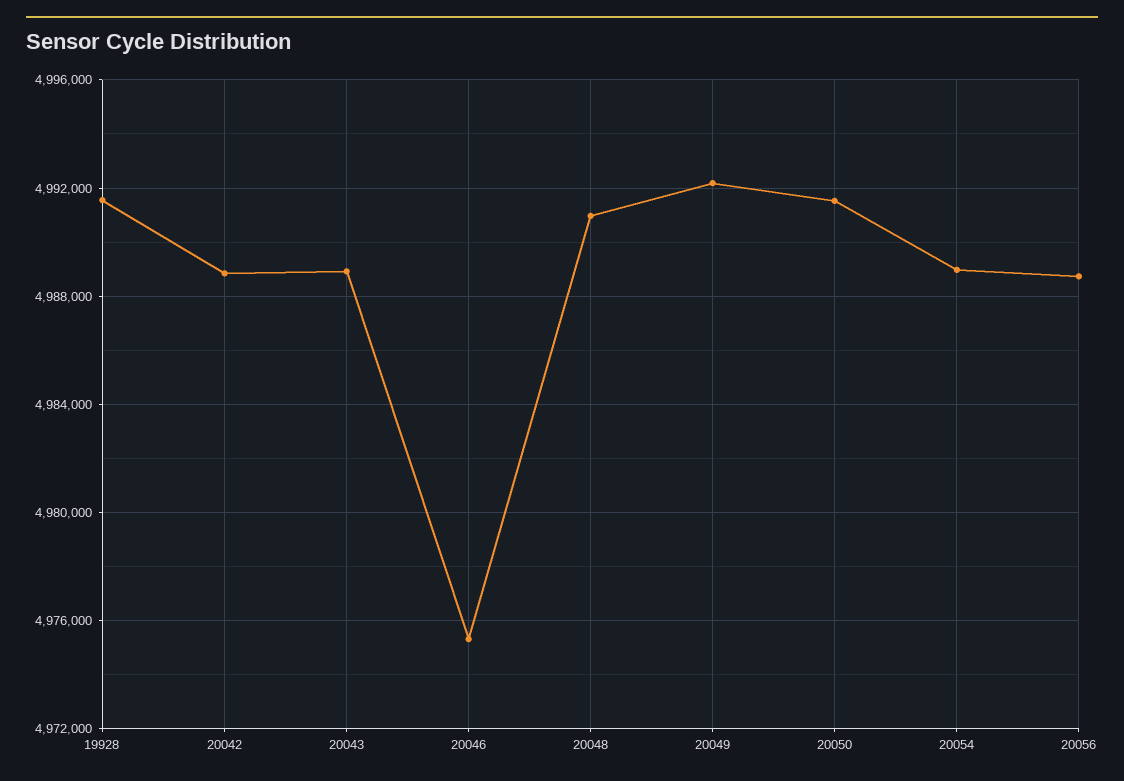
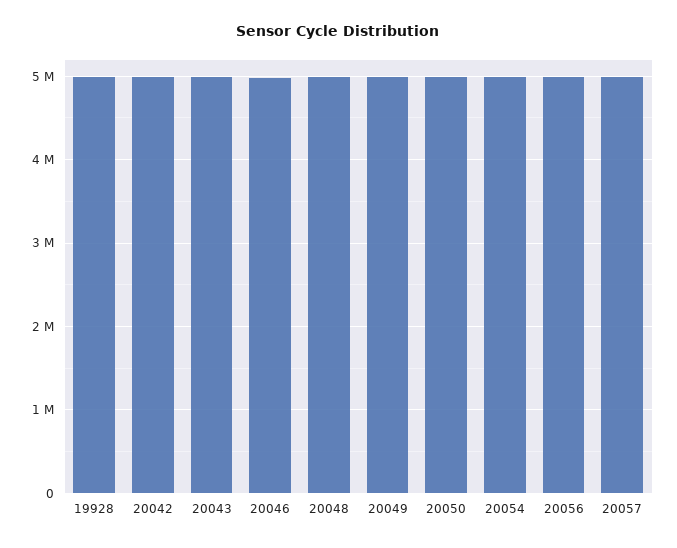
20057: none -> 5000000

